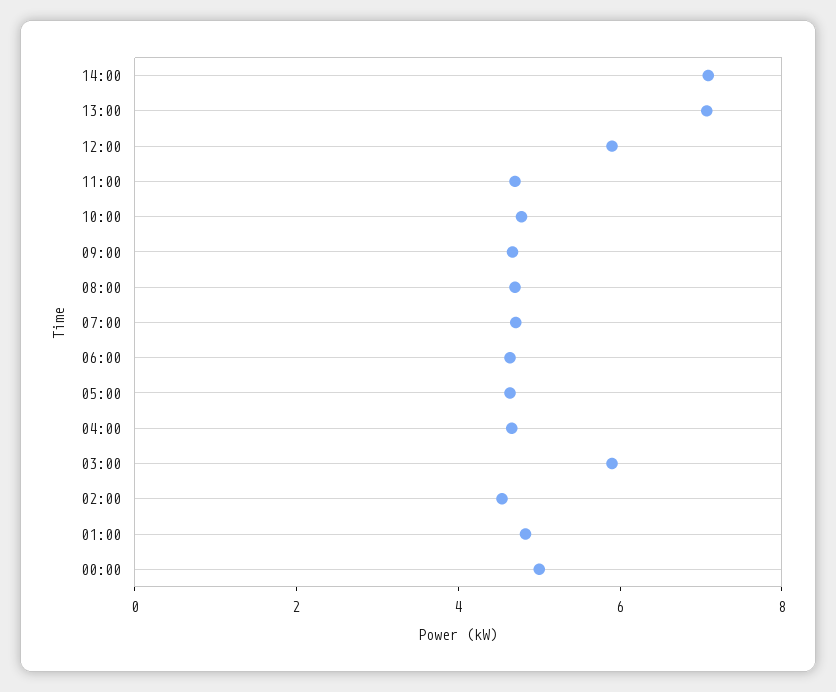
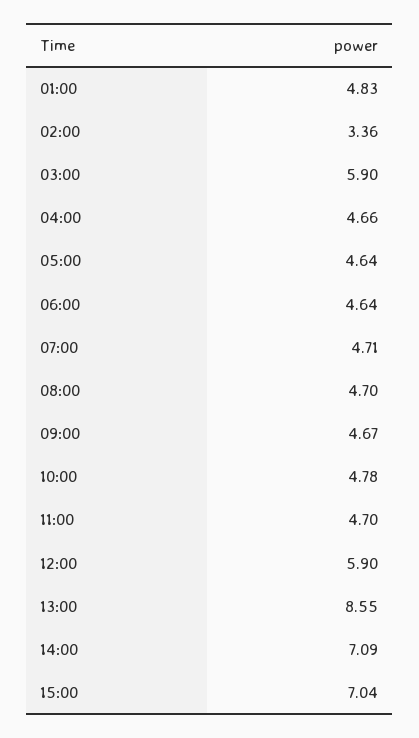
13:00: 7 -> 8.55
02:00: 4.5 -> 3.36
00:00: 5 -> none
15:00: none -> 7.04

